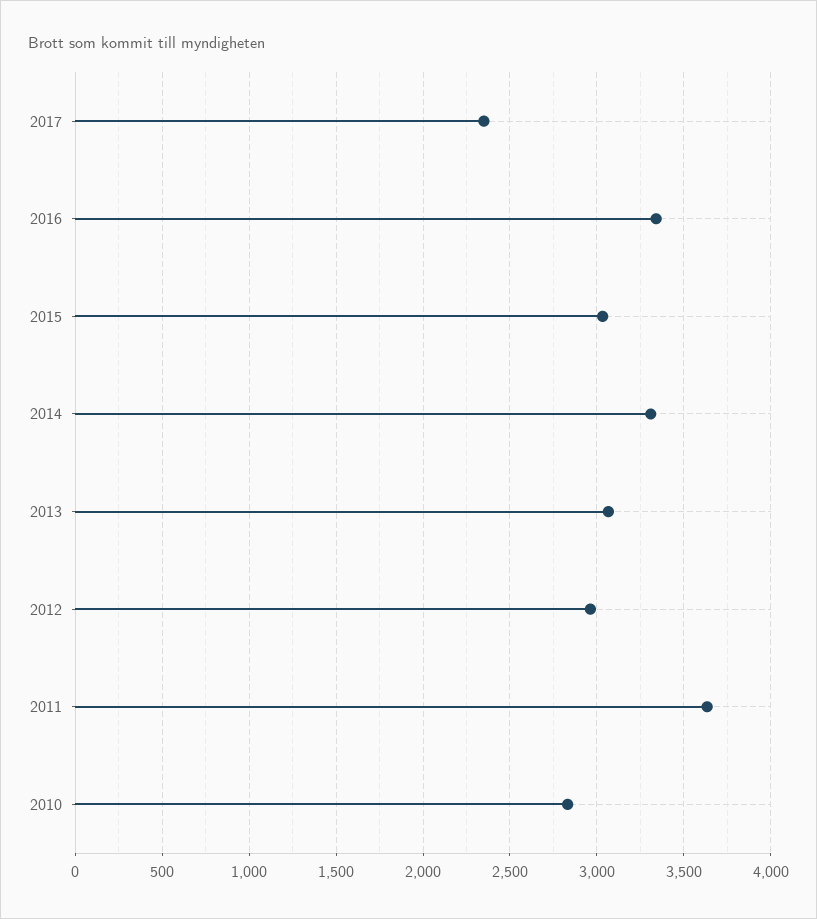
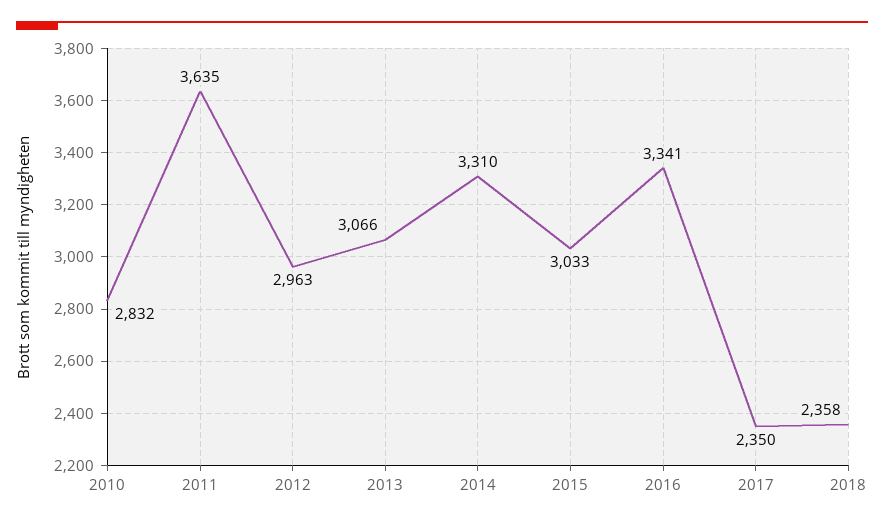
2018: none -> 2358

